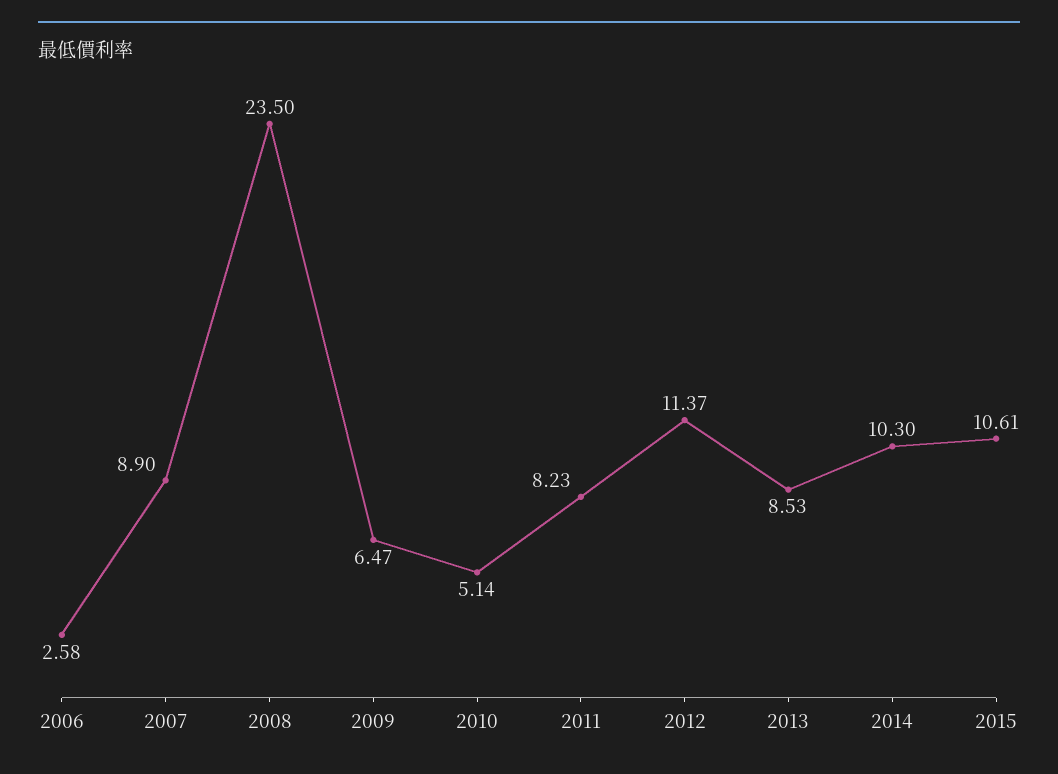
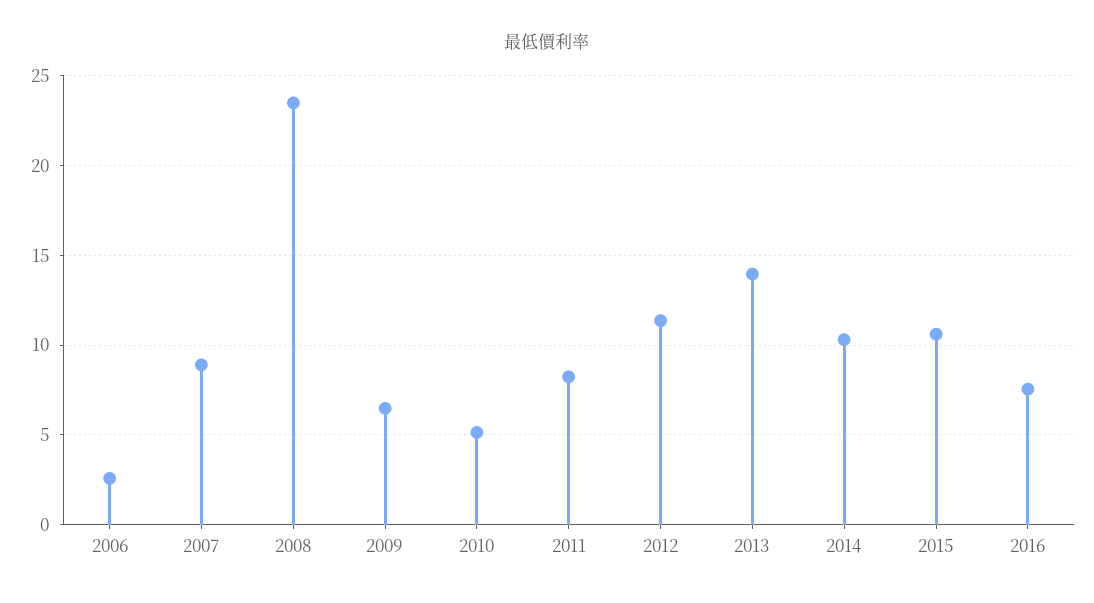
2013: 8.53 -> 14
2016: none -> 7.5

